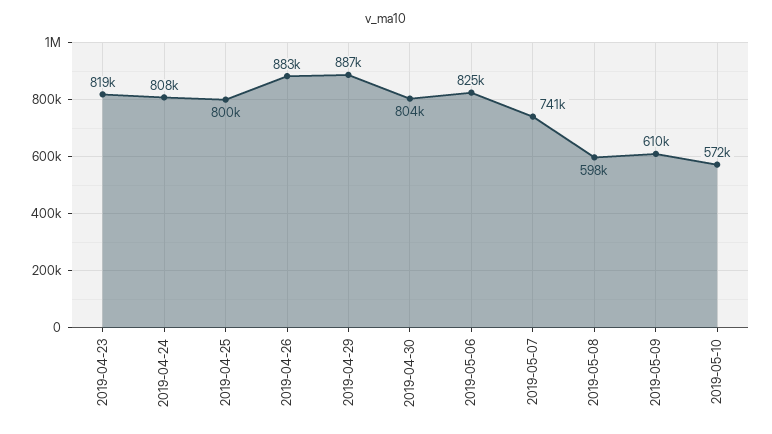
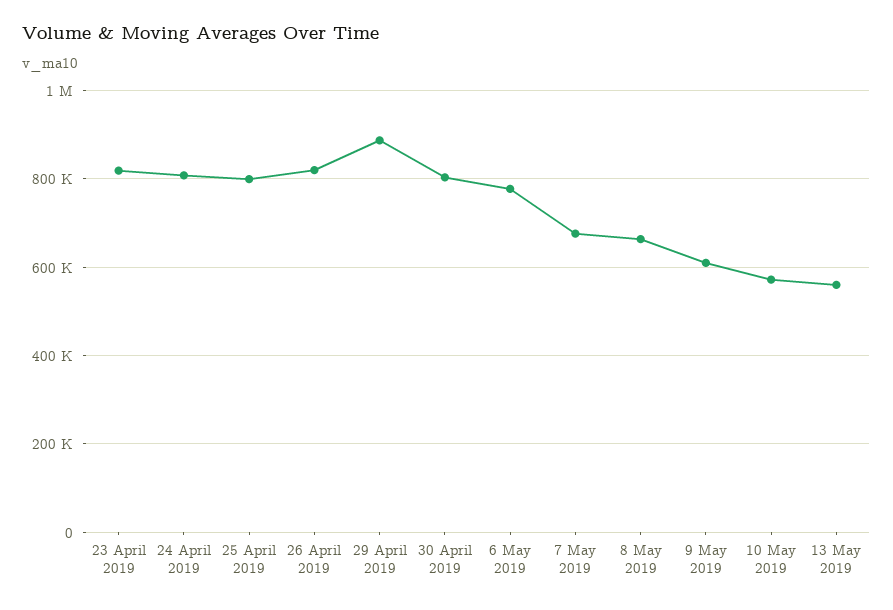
2019-04-26: 883000 -> 820000
2019-05-06: 825000 -> 780000
2019-05-07: 741000 -> 680000
2019-05-08: 598000 -> 660000
13 May 2019: none -> 560000

